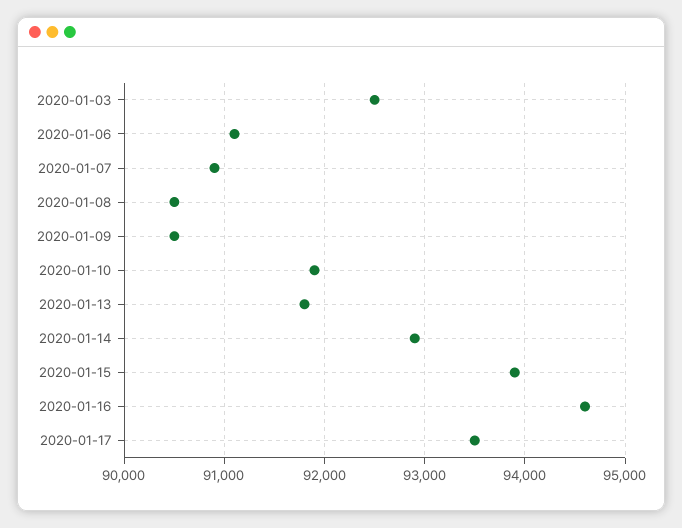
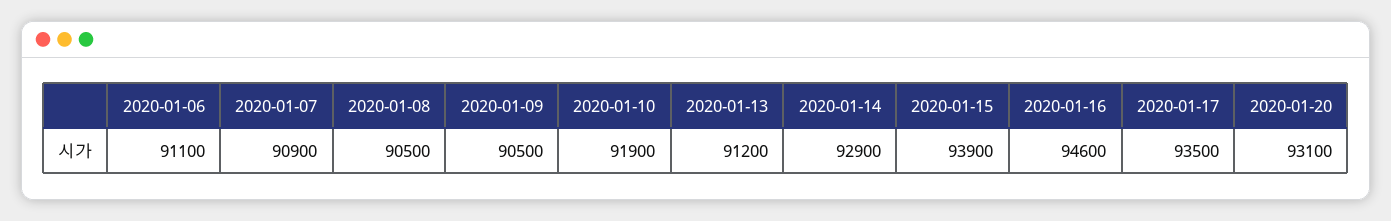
2020-01-03: 92500 -> none
2020-01-13: 91800 -> 91200
2020-01-20: none -> 93100

